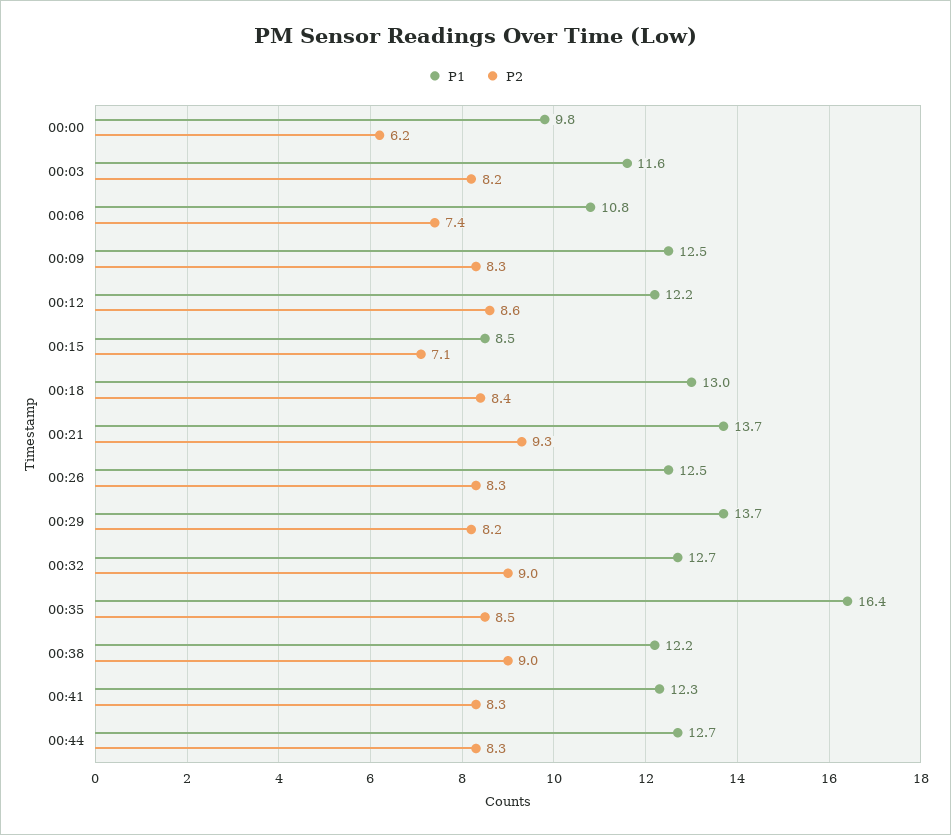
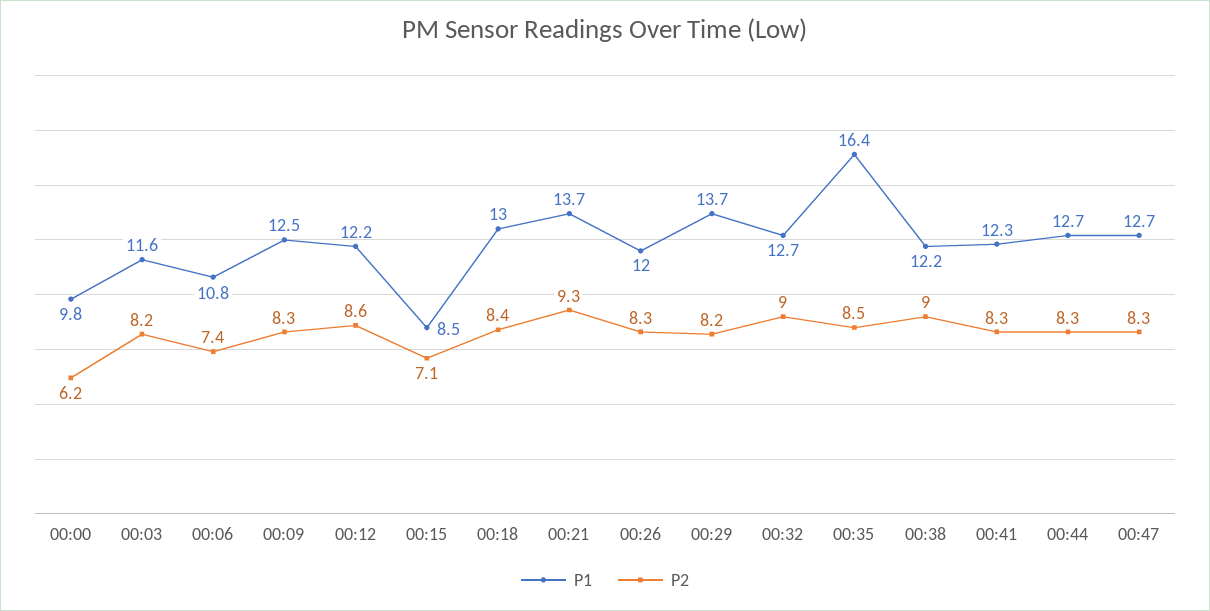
P1, 00:26: 12.5 -> 12
P1, 00:47: none -> 12.7
P2, 00:47: none -> 8.3

